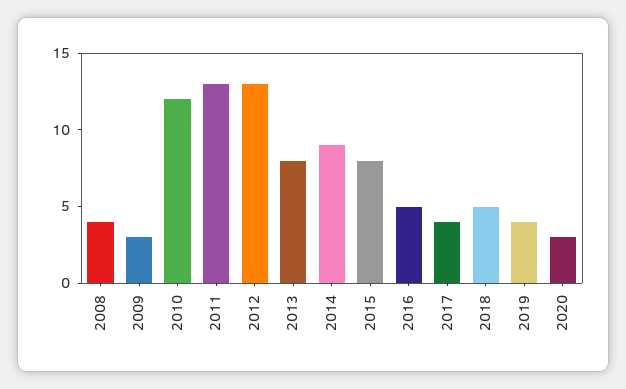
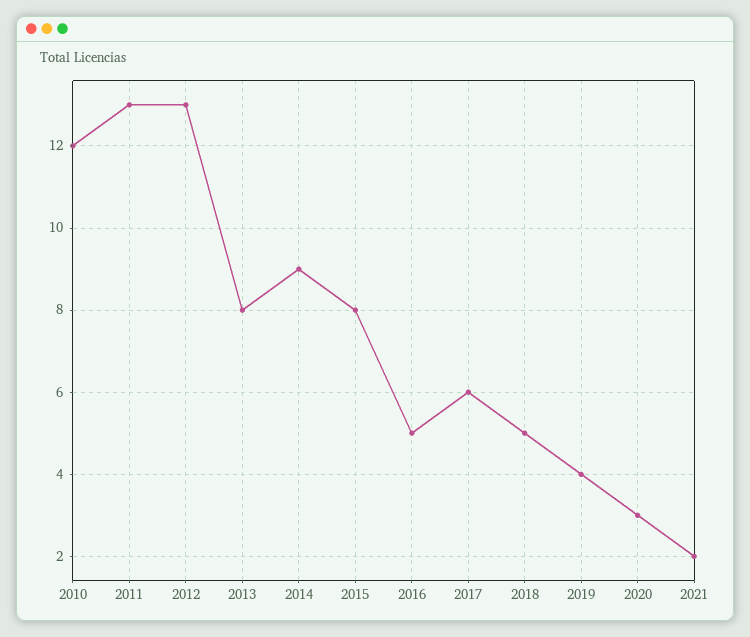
2008: 4 -> none
2009: 3 -> none
2017: 4 -> 6
2021: none -> 2

